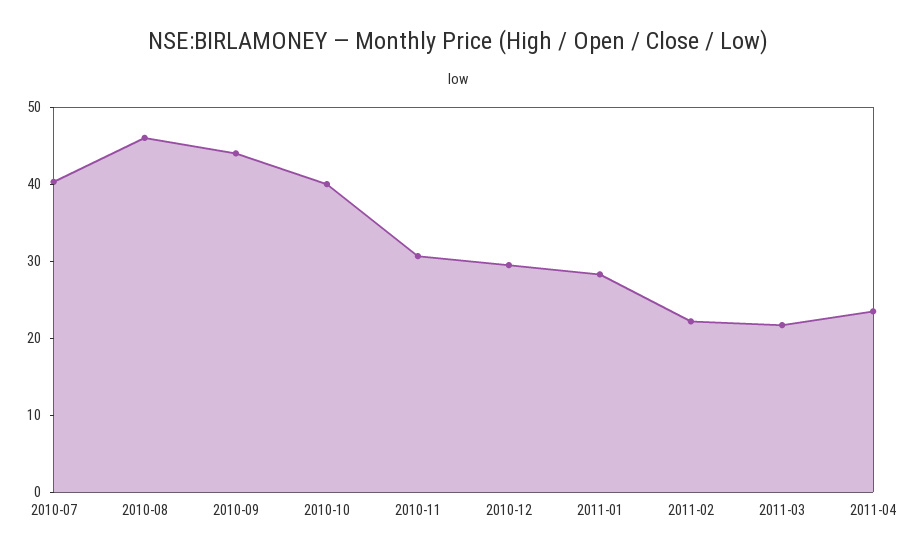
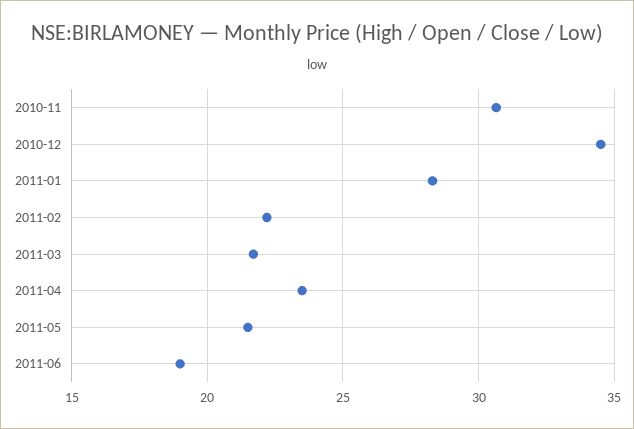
2010-07: 40 -> none
2010-08: 46 -> none
2010-09: 44 -> none
2010-10: 40 -> none
2010-12: 30 -> 34.5
2011-05: none -> 21.5
2011-06: none -> 19

